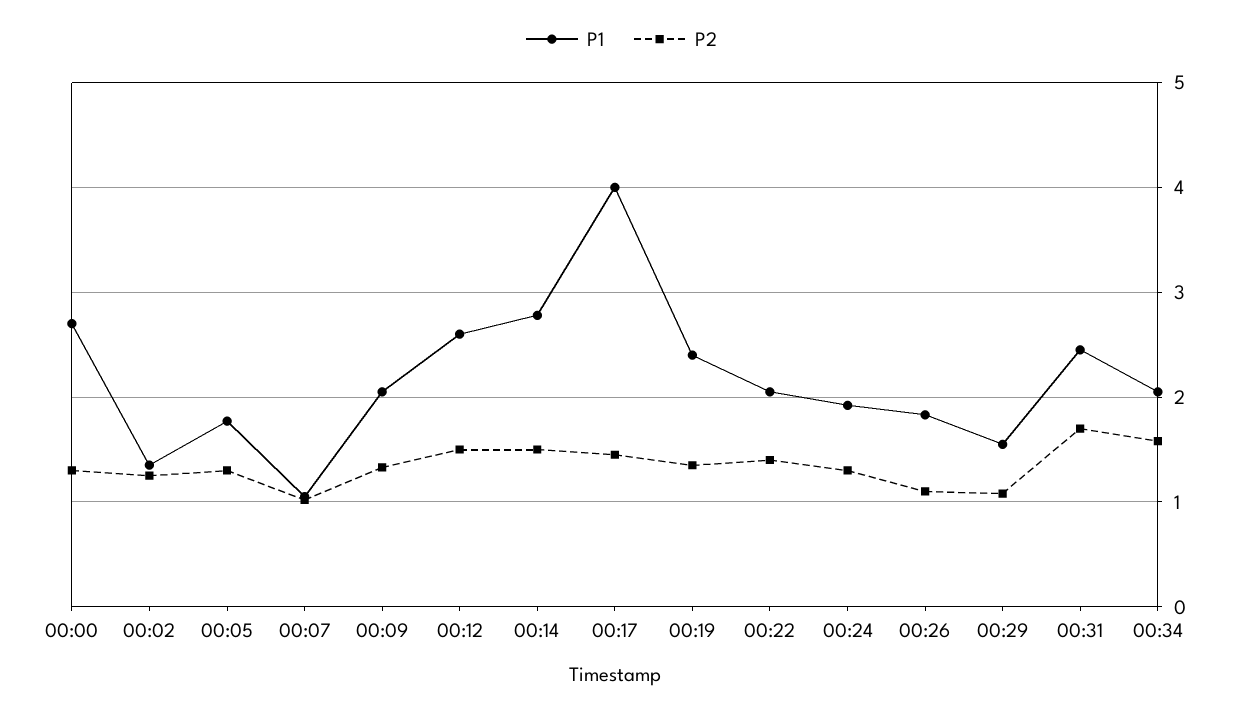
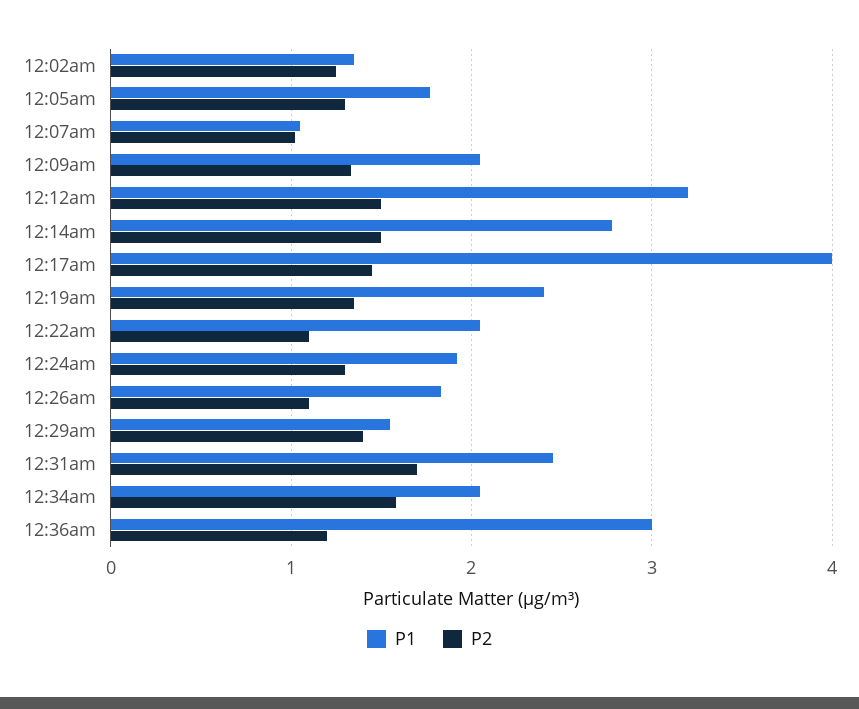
P1, 00:00: 2.7 -> none
P2, 00:00: 1.3 -> none
P1, 00:12: 2.6 -> 3.2
P2, 00:22: 1.4 -> 1.1
P2, 00:29: 1.1 -> 1.4
P1, 12:36am: none -> 3
P2, 12:36am: none -> 1.2

